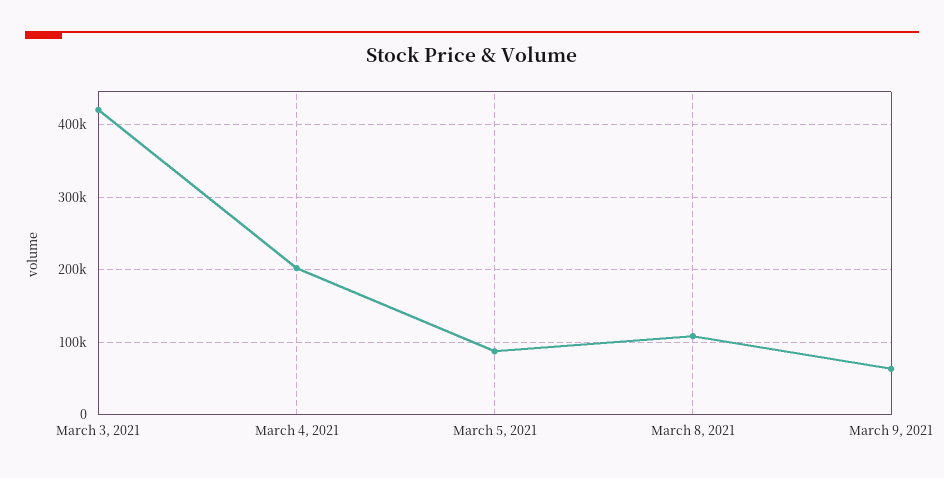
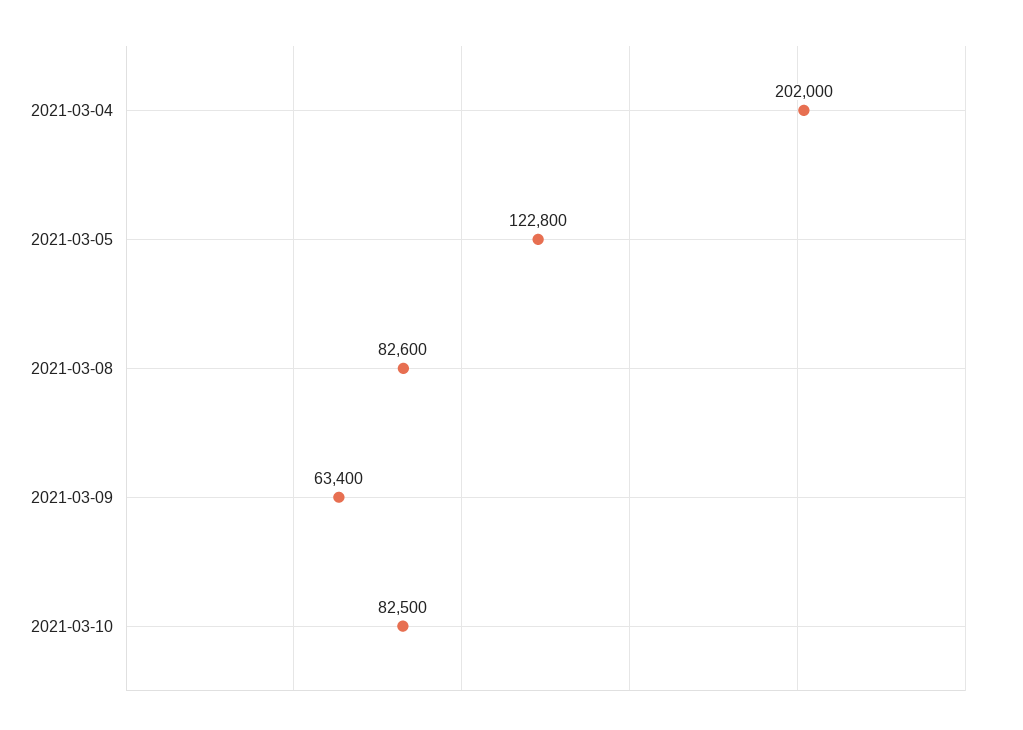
March 3, 2021: 420000 -> none
March 5, 2021: 90000 -> 122800
March 8, 2021: 110000 -> 82600
2021-03-10: none -> 82500

